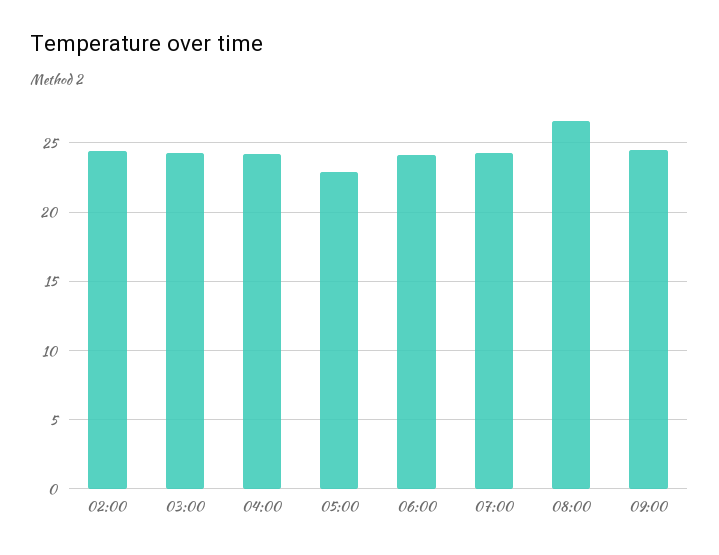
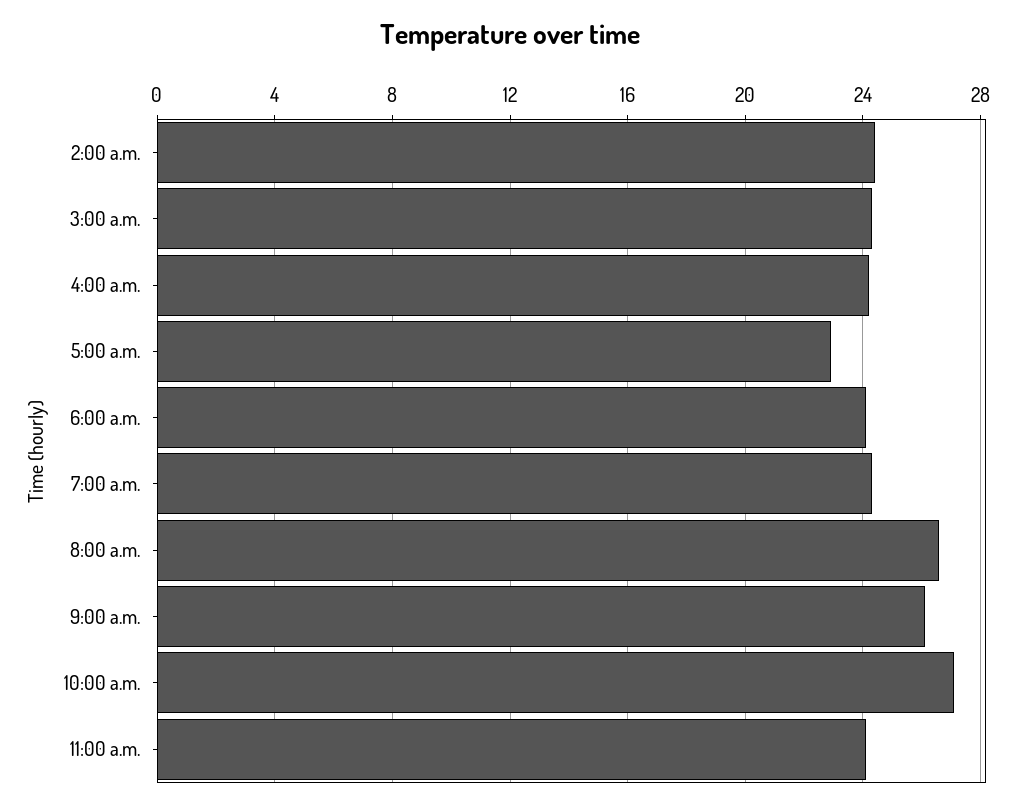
09:00: 24.5 -> 26
10:00 a.m.: none -> 27
11:00 a.m.: none -> 24

